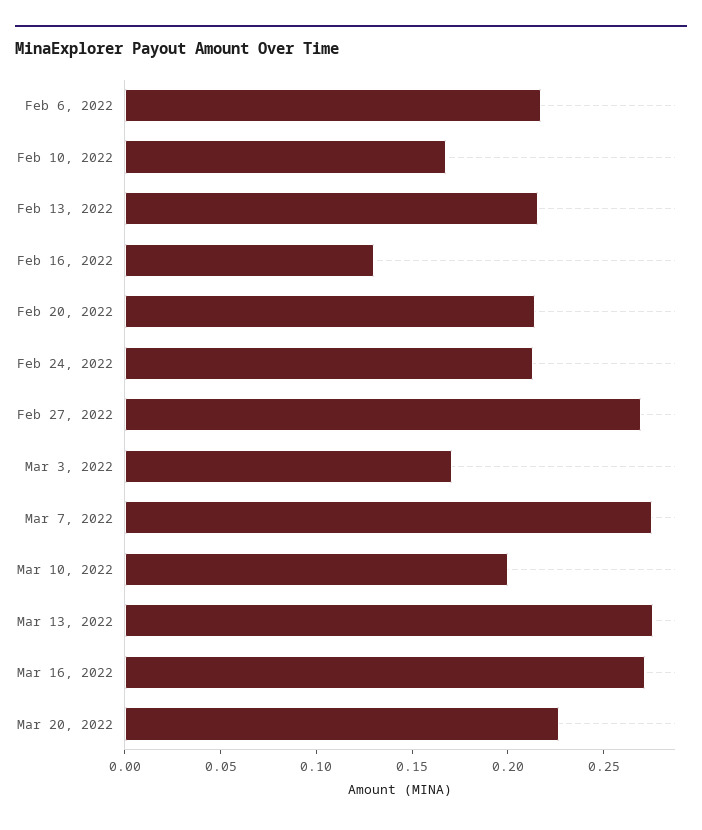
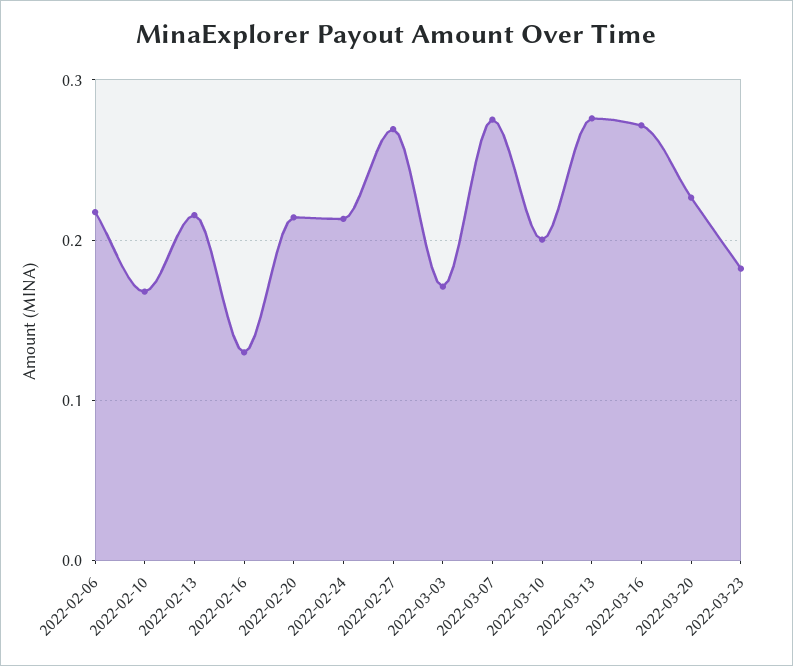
2022-03-23: none -> 0.18

